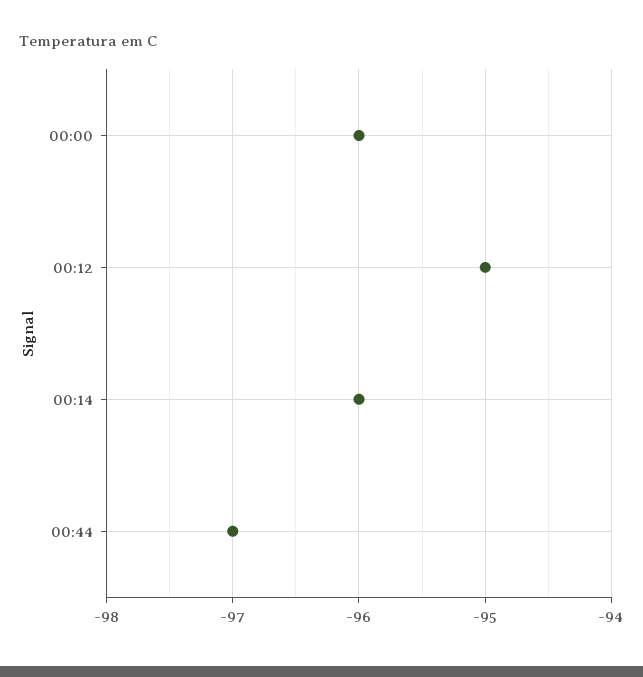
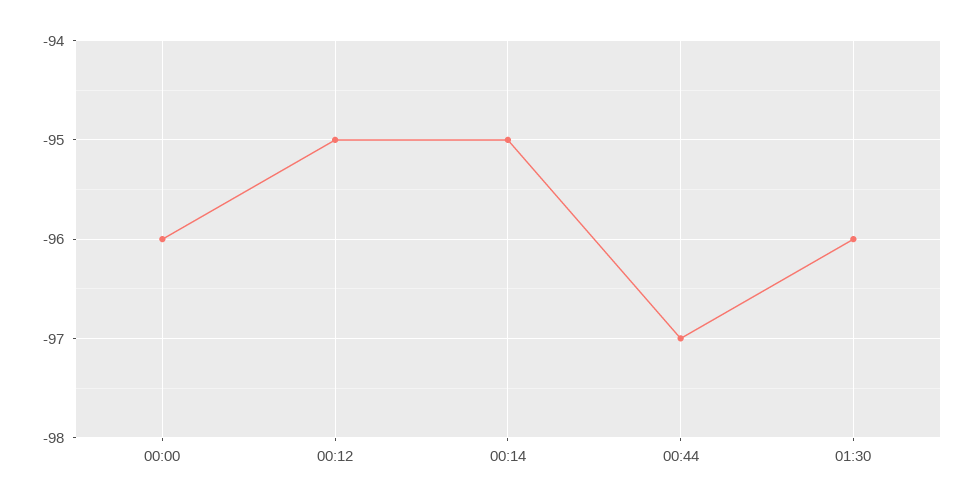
00:14: -96 -> -95
01:30: none -> -96

